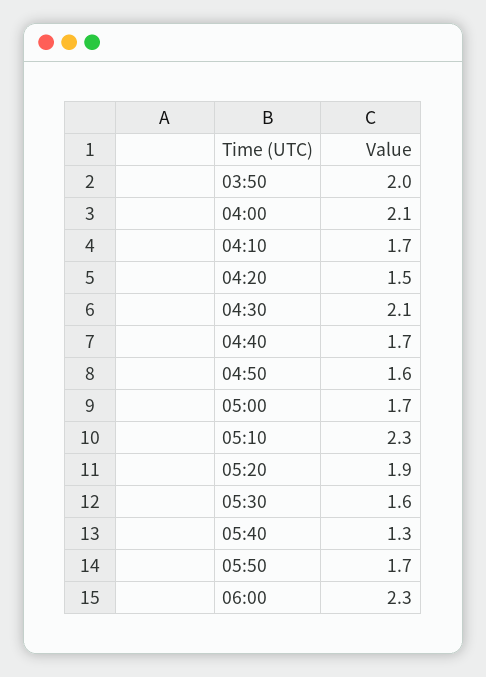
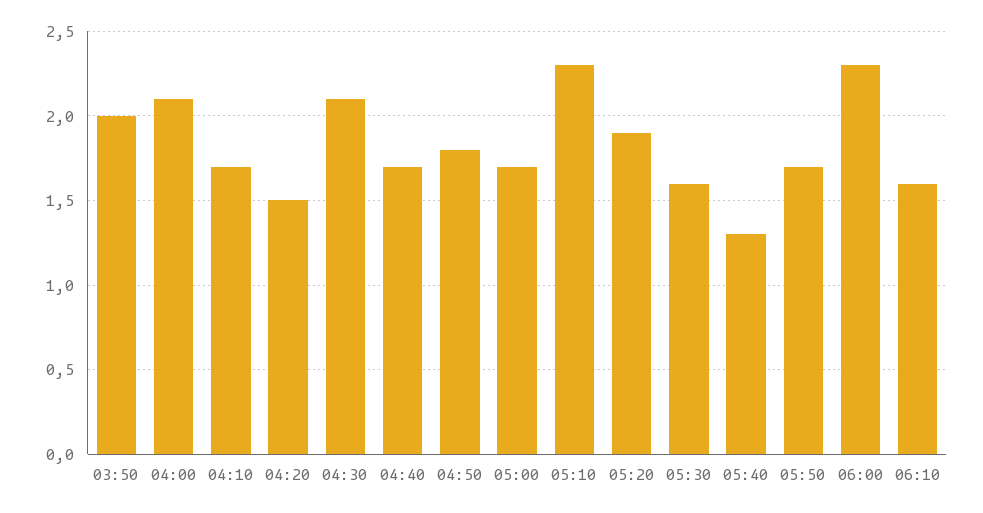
04:50: 1.6 -> 1.8
06:10: none -> 1.6

